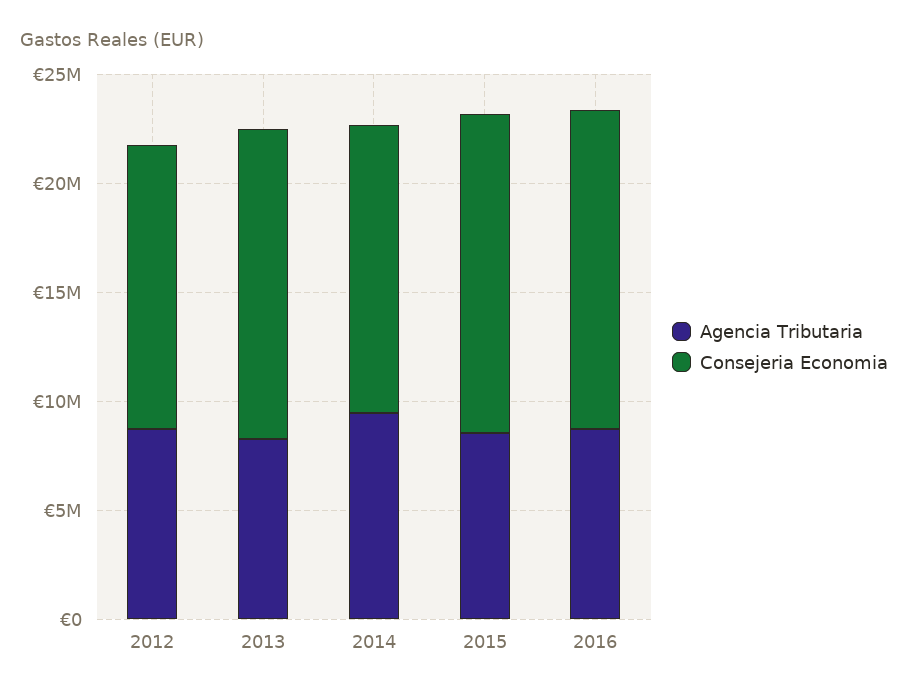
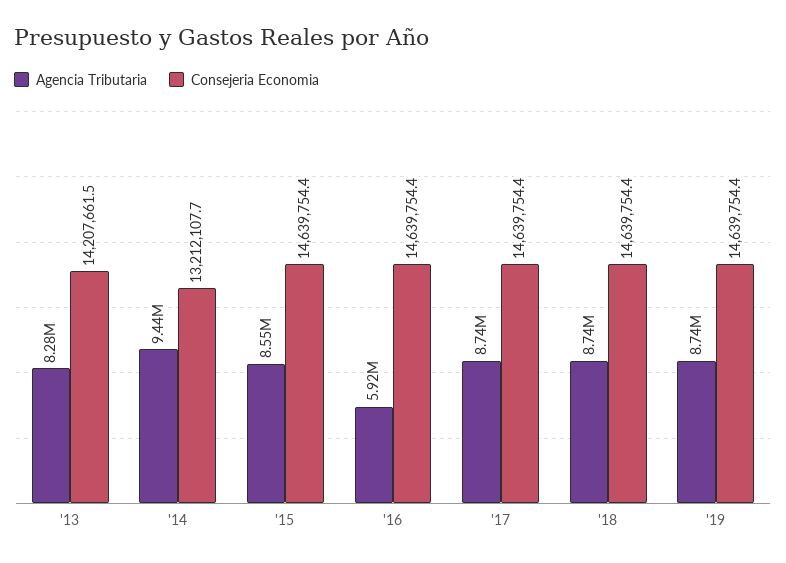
Agencia Tributaria, 2012: 9000000 -> none
Consejeria Economia, 2012: 13000000 -> none
Agencia Tributaria, 2016: 9000000 -> 5920000
Agencia Tributaria, '17: none -> 8740000
Consejeria Economia, '17: none -> 14639754.4
Agencia Tributaria, '18: none -> 8740000
Consejeria Economia, '18: none -> 14639754.4
Agencia Tributaria, '19: none -> 8740000
Consejeria Economia, '19: none -> 14639754.4

